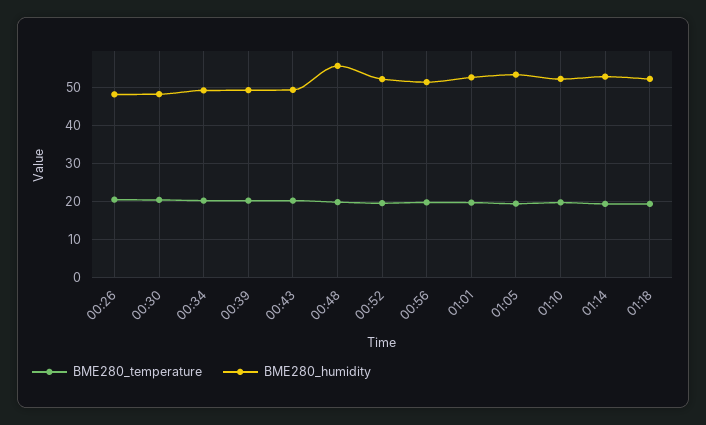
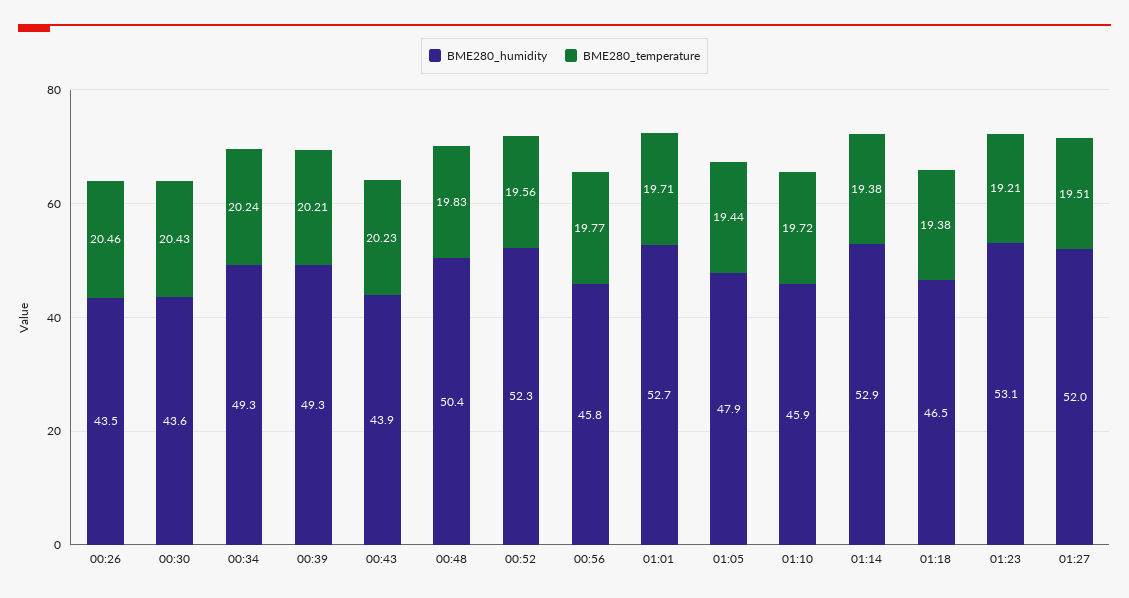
BME280_humidity, 00:26: 48 -> 43.5
BME280_humidity, 00:30: 48 -> 43.6
BME280_humidity, 00:43: 50 -> 43.9
BME280_humidity, 00:48: 56 -> 50.4
BME280_humidity, 00:56: 52 -> 45.8
BME280_humidity, 01:05: 54 -> 47.9
BME280_humidity, 01:10: 52 -> 45.9
BME280_humidity, 01:18: 52 -> 46.5
BME280_humidity, 01:23: none -> 53.1
BME280_temperature, 01:23: none -> 19.21
BME280_humidity, 01:27: none -> 52
BME280_temperature, 01:27: none -> 19.51

